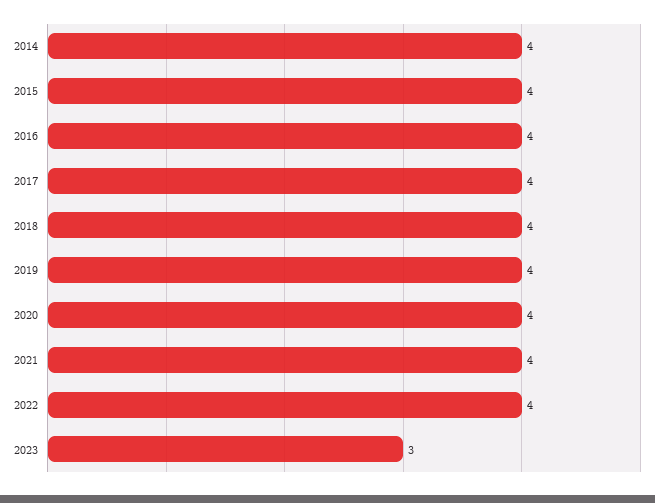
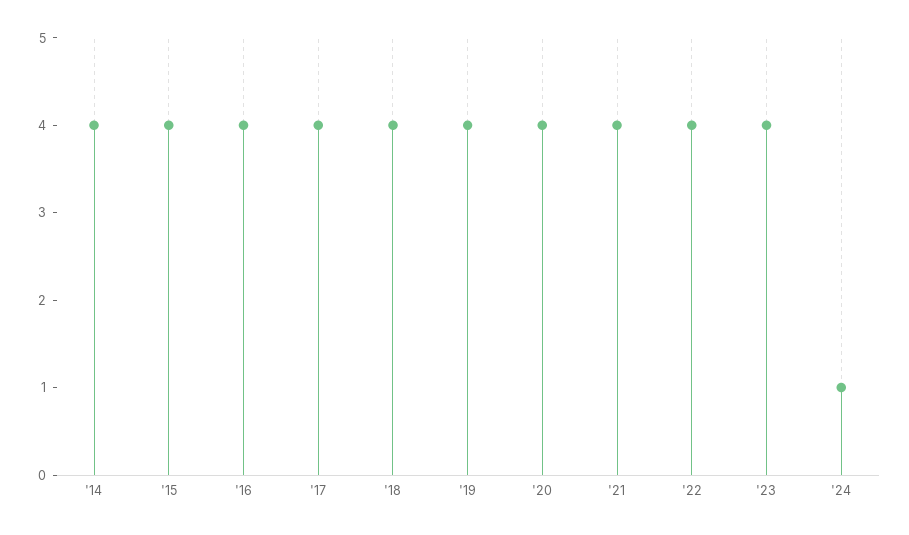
2023: 3 -> 4
'24: none -> 1

